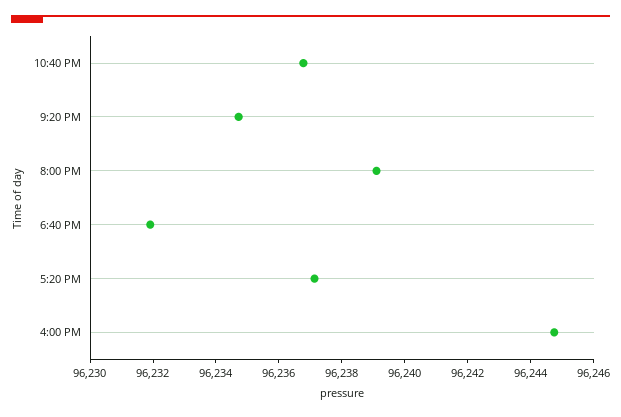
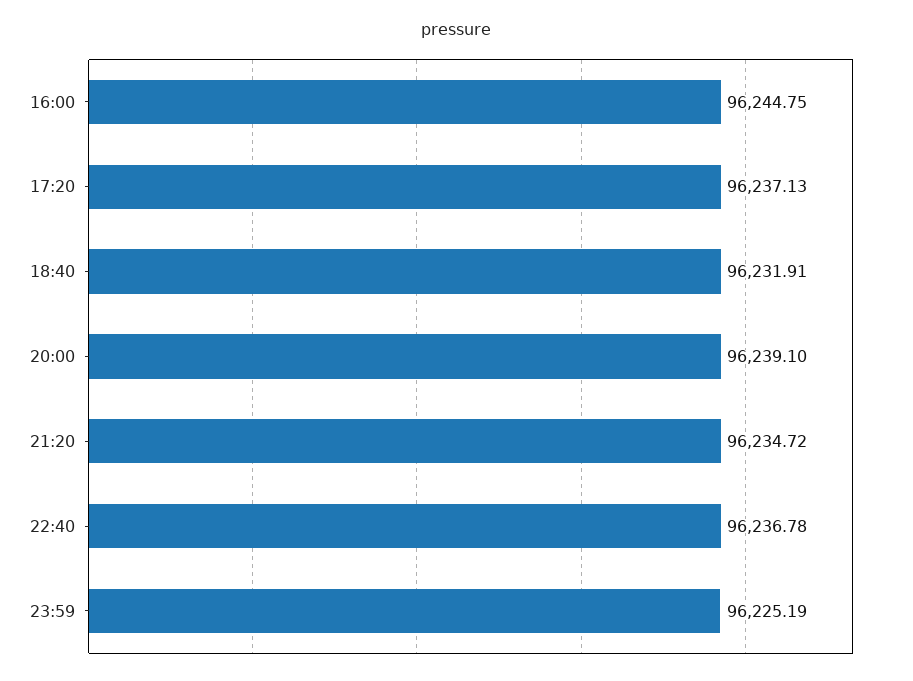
23:59: none -> 96225.19

